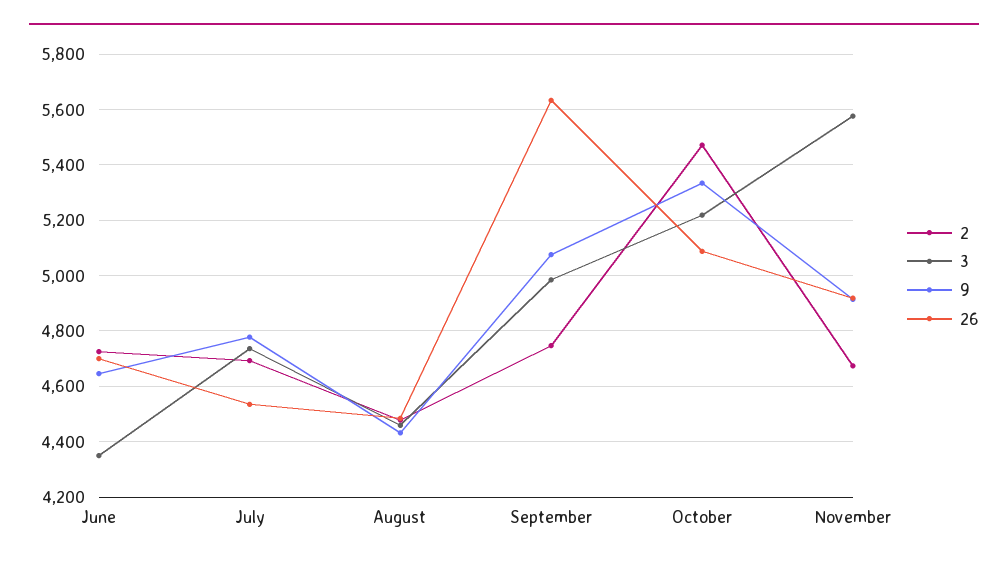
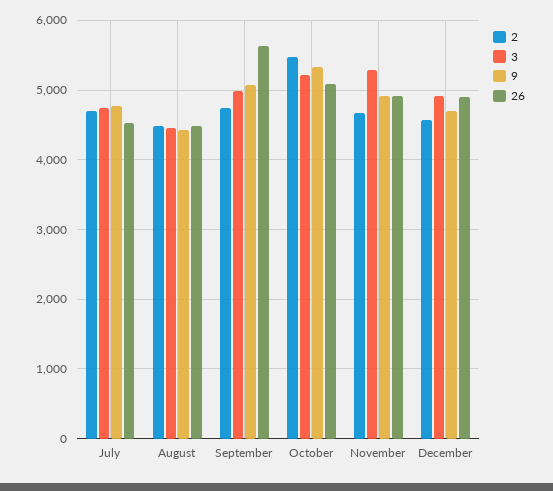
2, June: 4725 -> none
3, June: 4350 -> none
9, June: 4650 -> none
26, June: 4700 -> none
3, November: 5575 -> 5300
2, December: none -> 4600
3, December: none -> 4900
9, December: none -> 4700
26, December: none -> 4900

